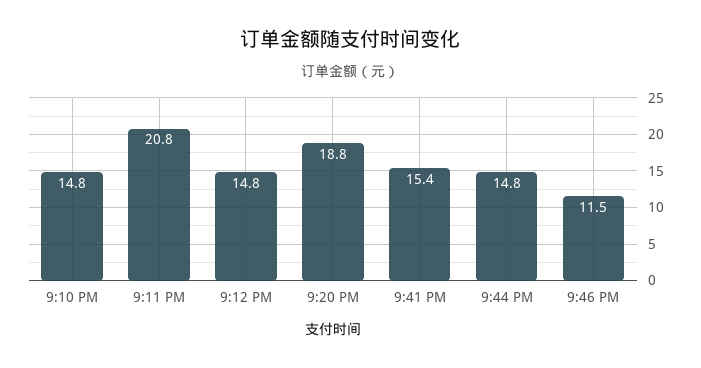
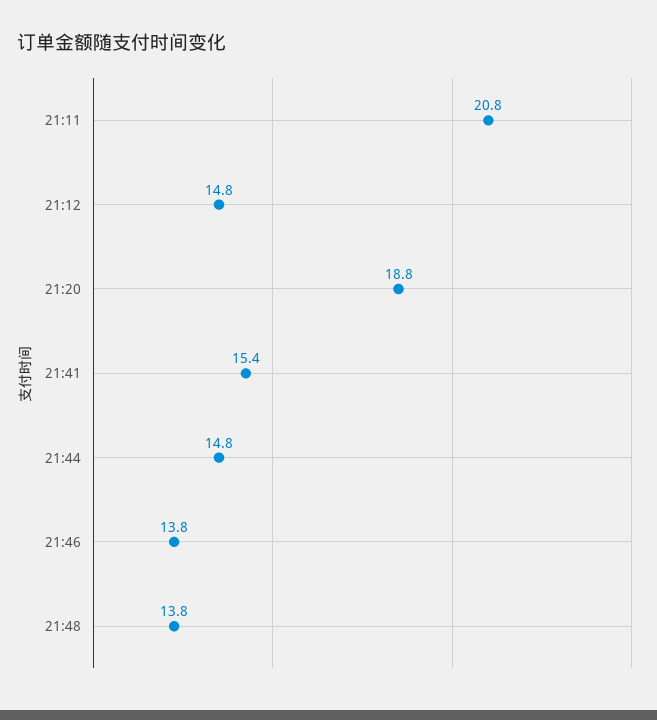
9:10 PM: 14.8 -> none
9:46 PM: 11.5 -> 13.8
21:48: none -> 13.8

